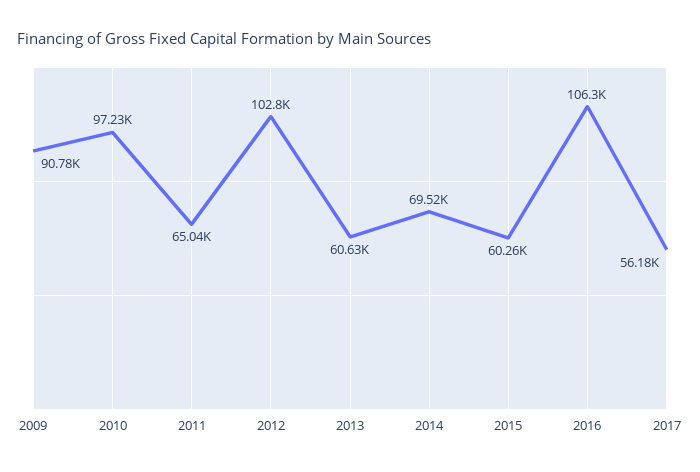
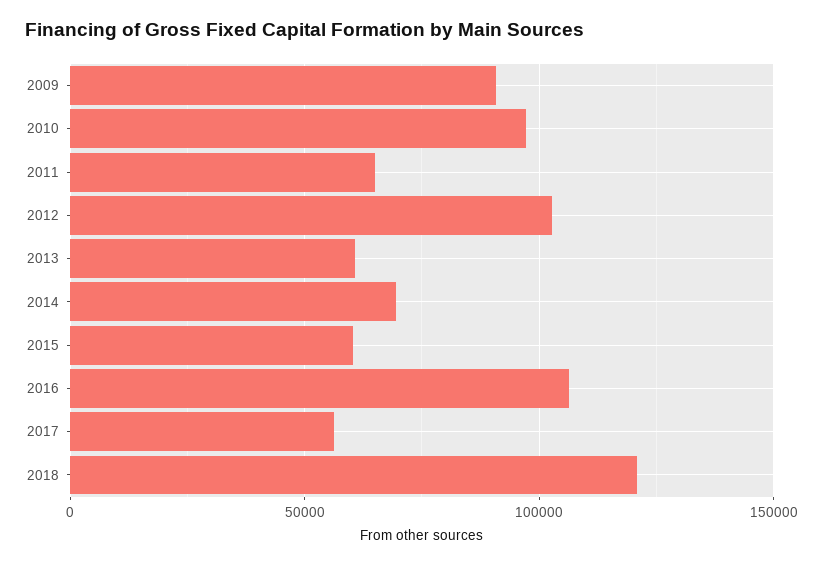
2018: none -> 120000

